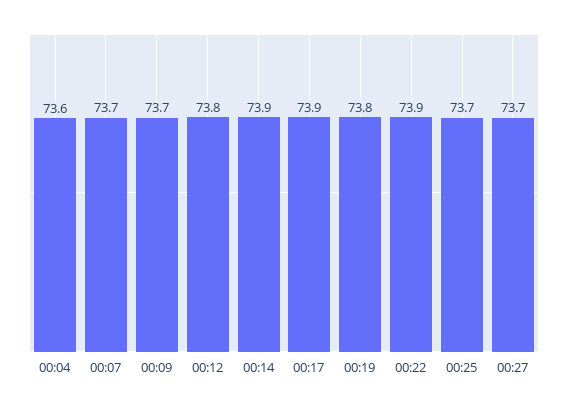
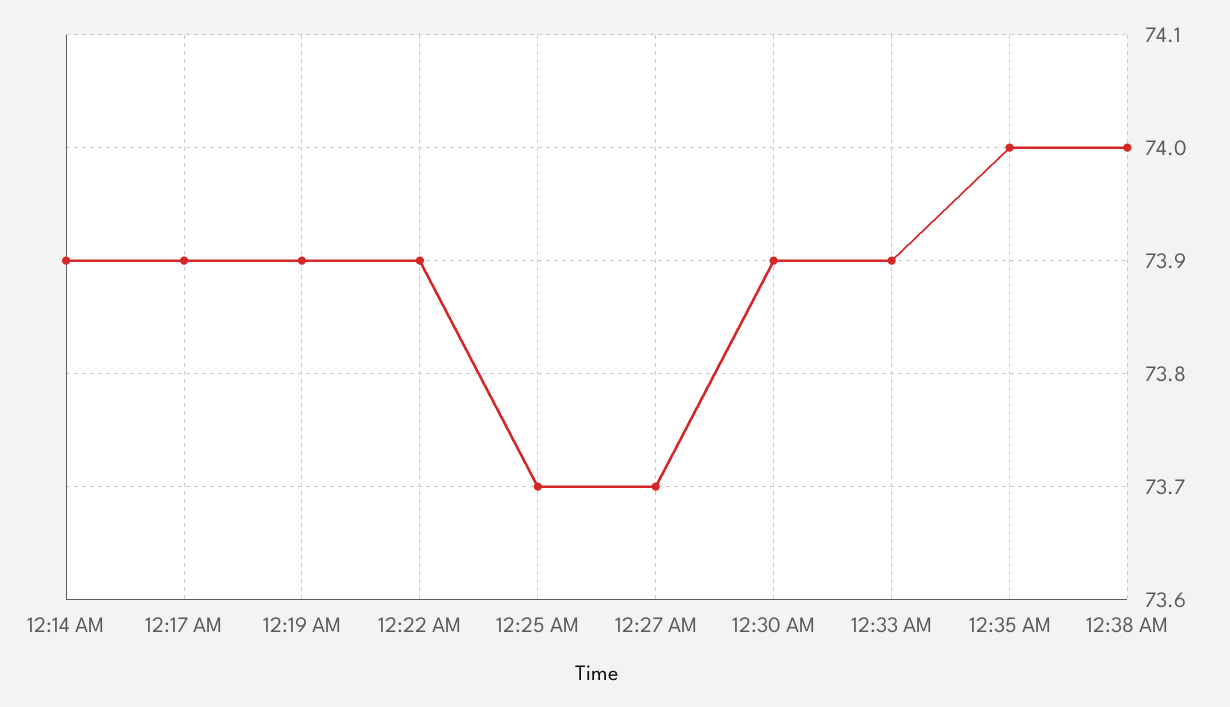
00:04: 73.6 -> none
00:07: 73.7 -> none
00:09: 73.7 -> none
00:12: 73.8 -> none
00:19: 73.8 -> 73.9
12:30 AM: none -> 73.9
12:33 AM: none -> 73.9
12:35 AM: none -> 74
12:38 AM: none -> 74

